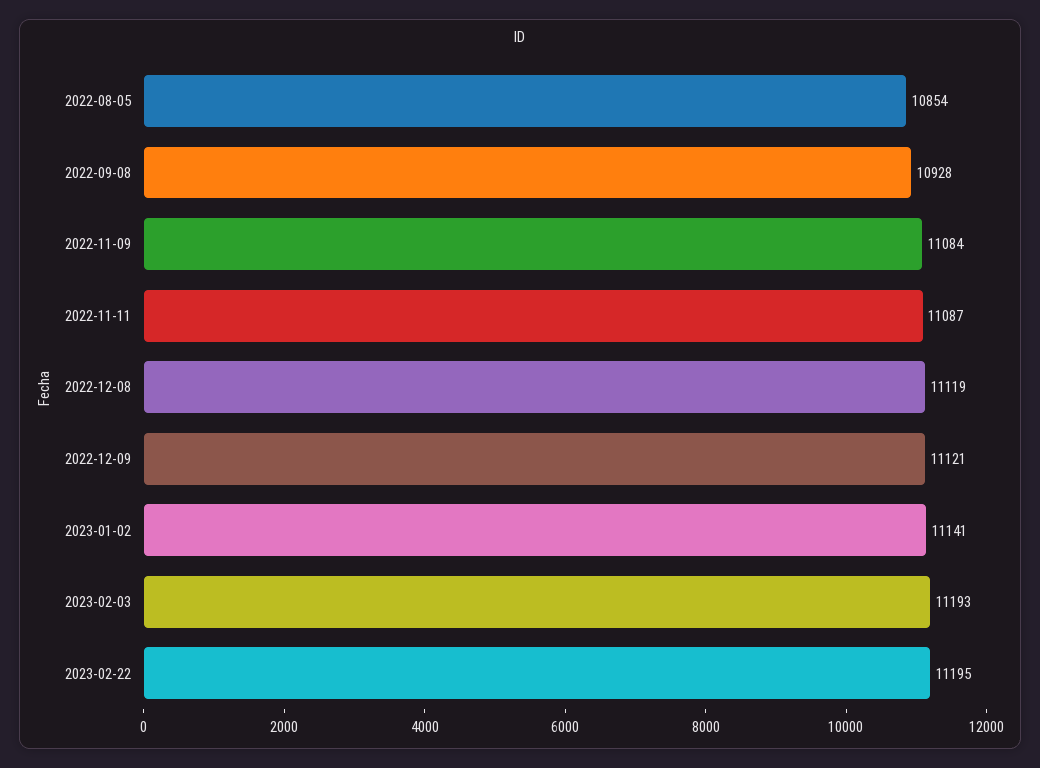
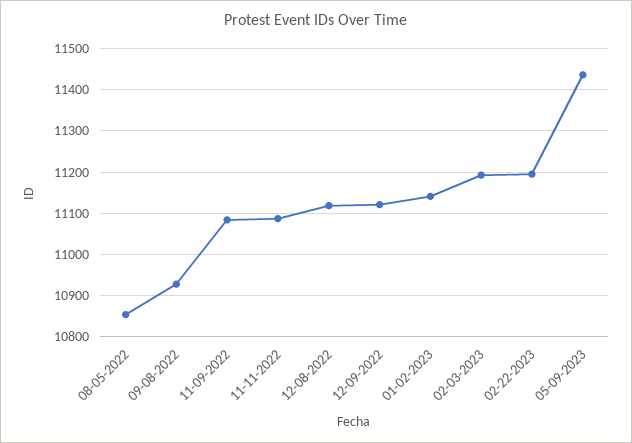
05-09-2023: none -> 11440

